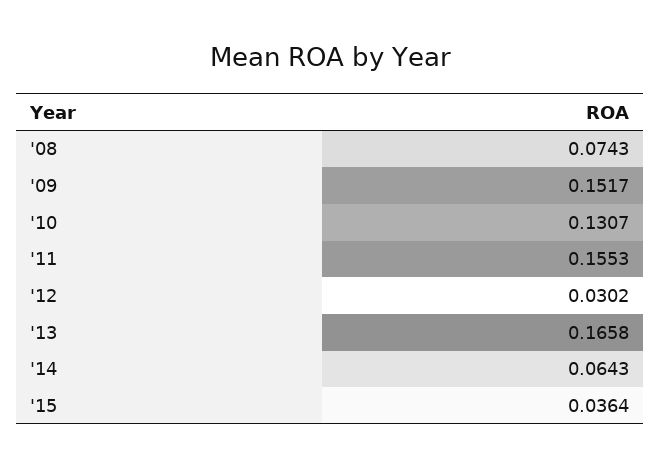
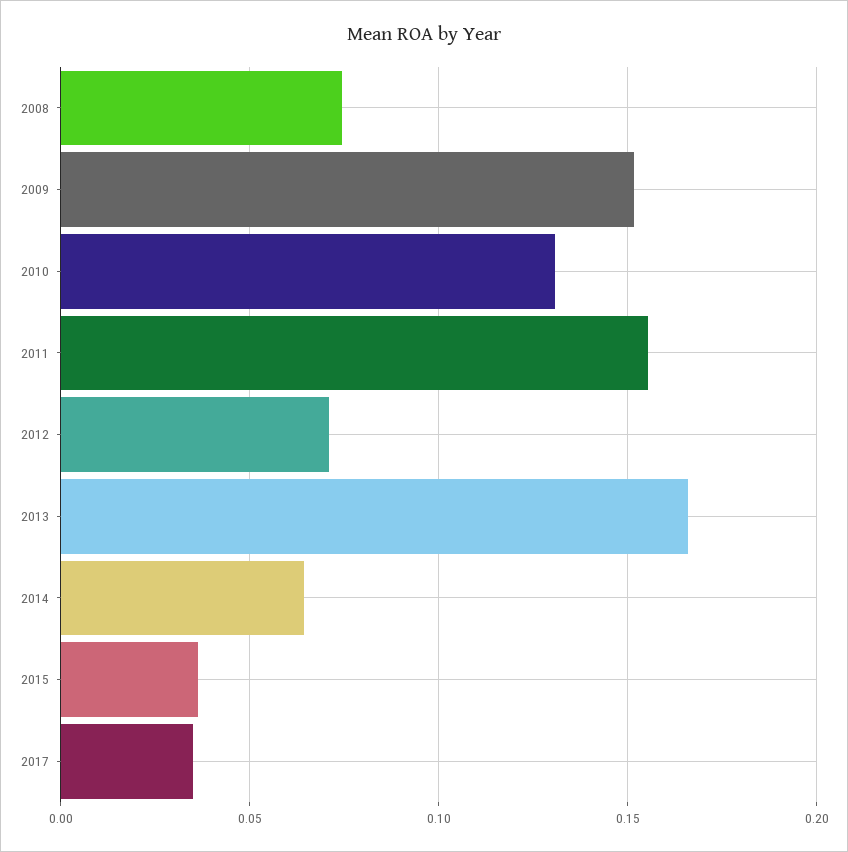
'12: 0.0302 -> 0.07
2017: none -> 0.035

